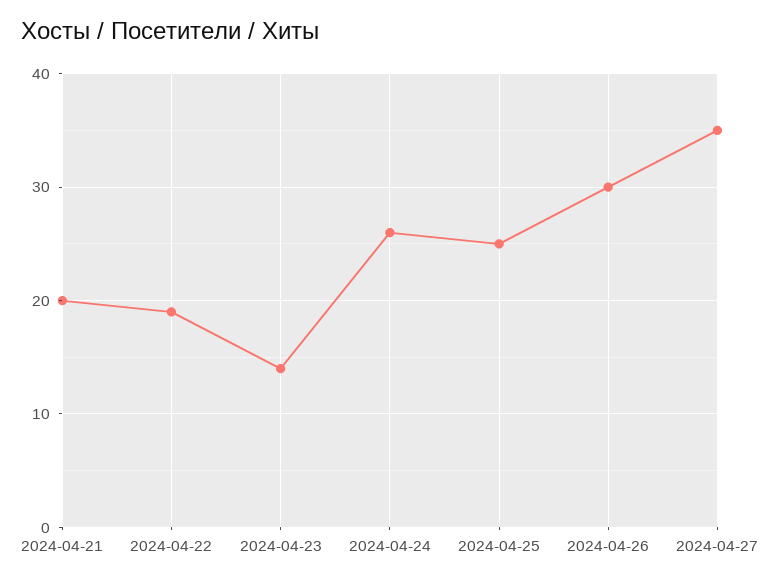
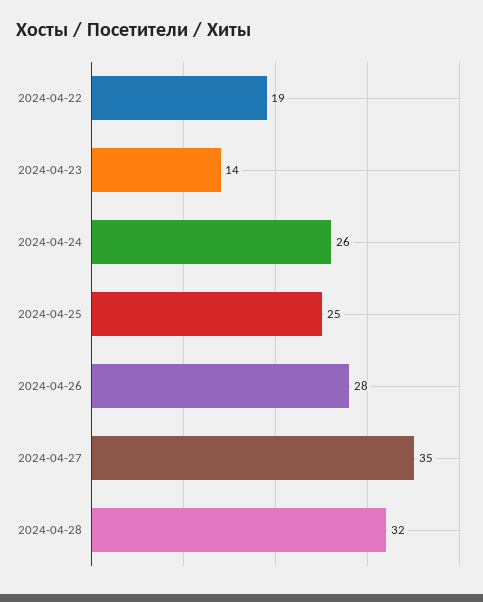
2024-04-21: 20 -> none
2024-04-26: 30 -> 28
2024-04-28: none -> 32

